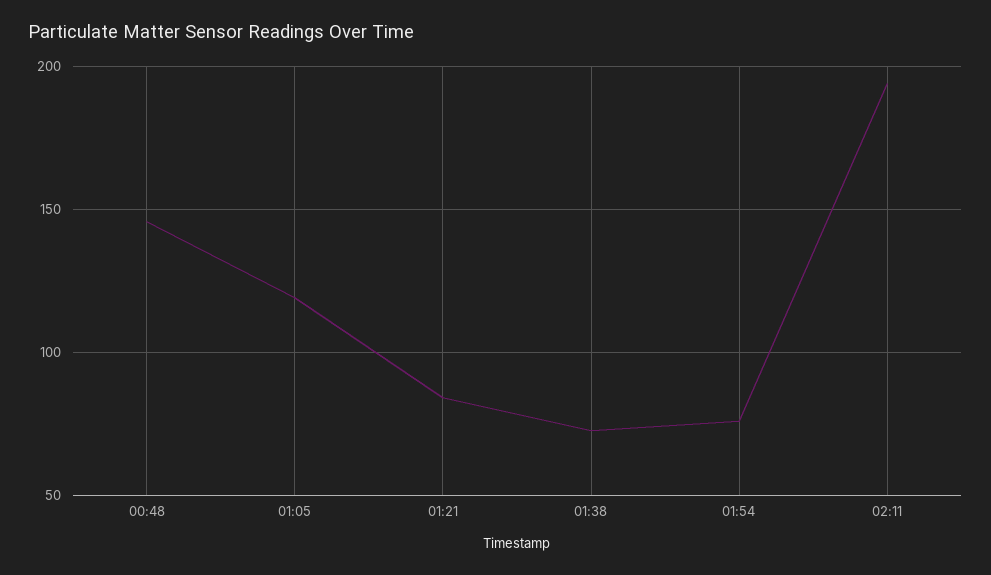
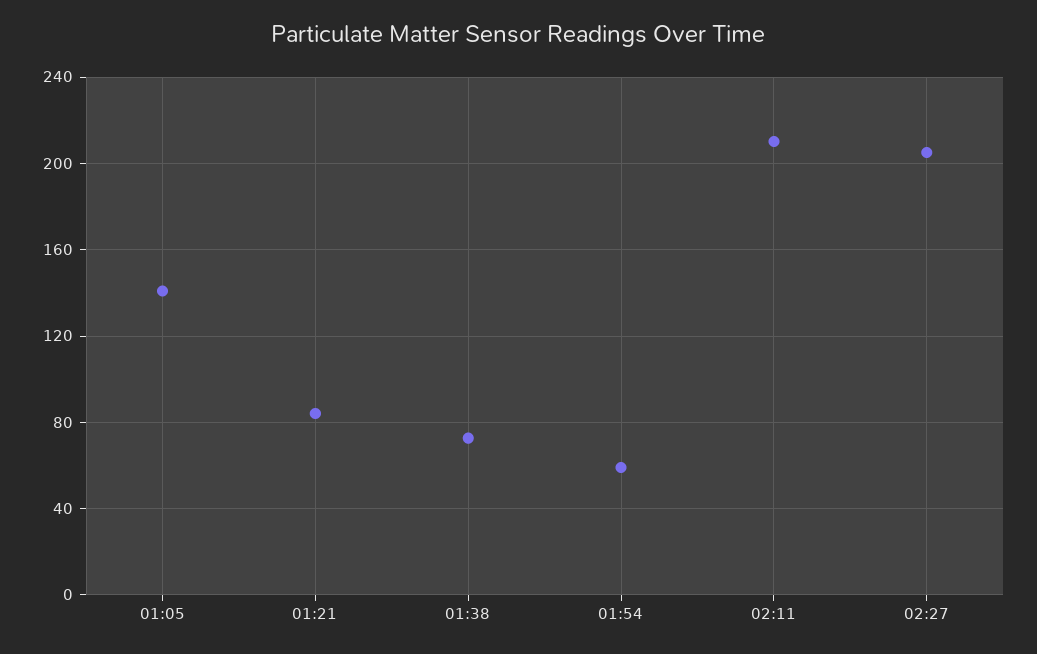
00:48: 145 -> none
01:05: 120 -> 140
01:54: 75 -> 60
02:11: 195 -> 210
02:27: none -> 205

